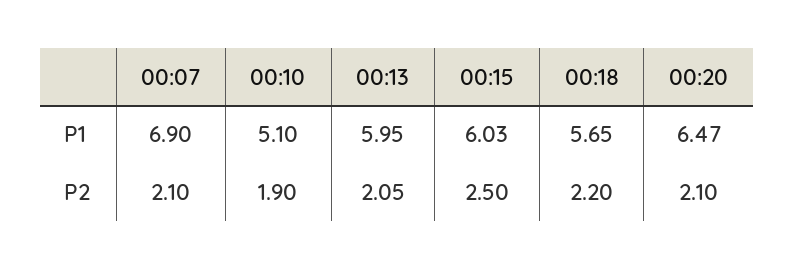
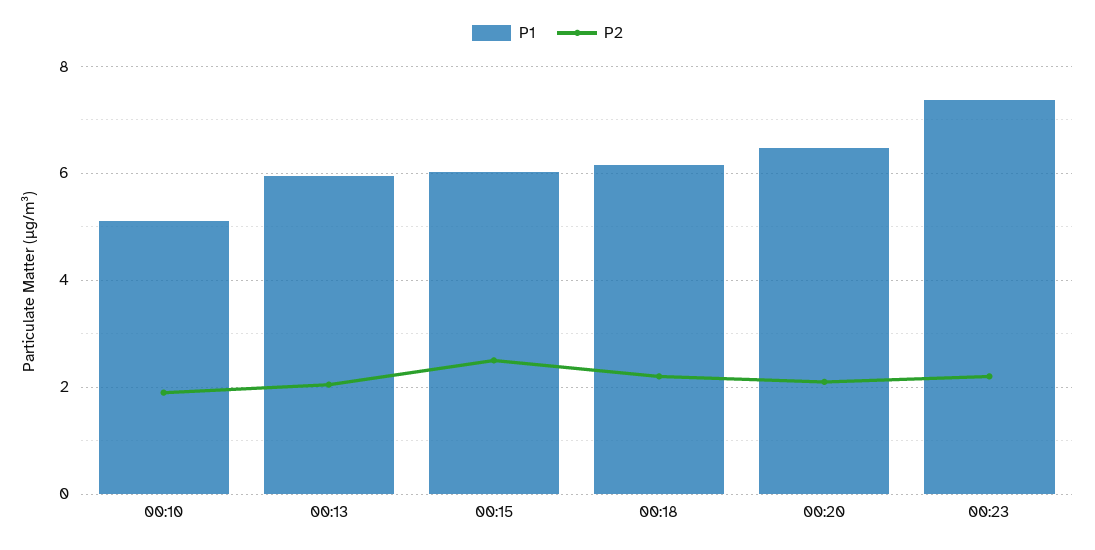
P1, 00:07: 6.9 -> none
P1, 00:18: 5.65 -> 6.2
P2, 00:07: 2.1 -> none
P1, 00:23: none -> 7.4
P2, 00:23: none -> 2.2

